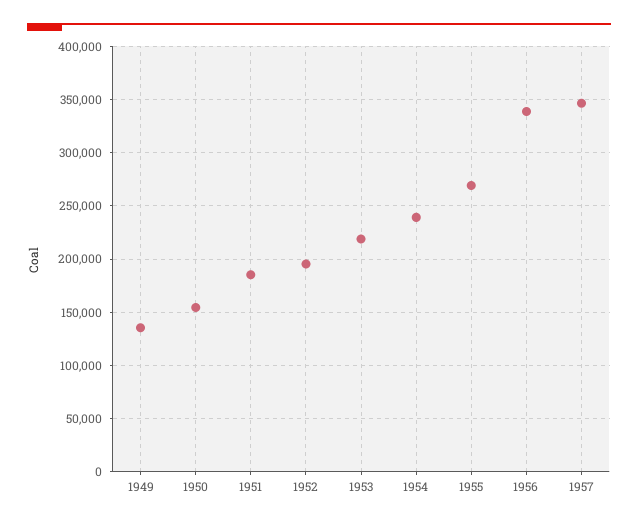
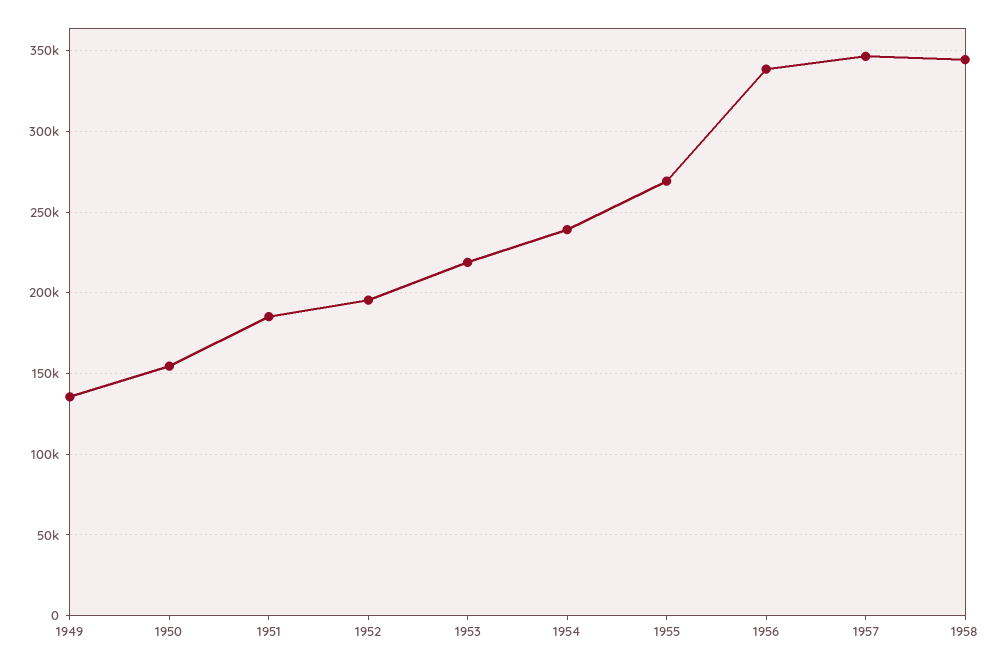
1958: none -> 345000

